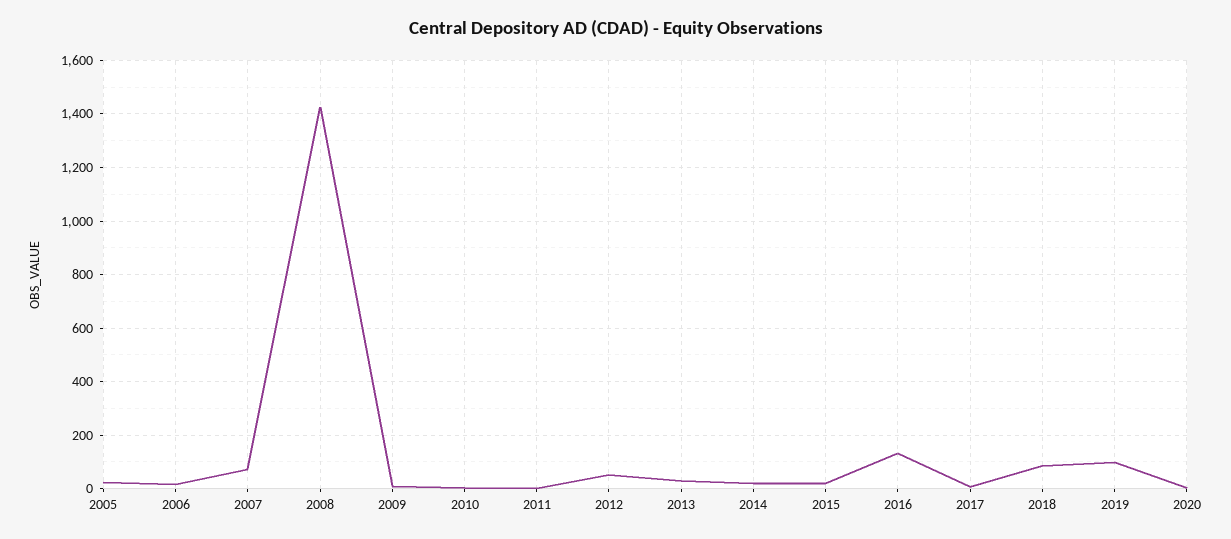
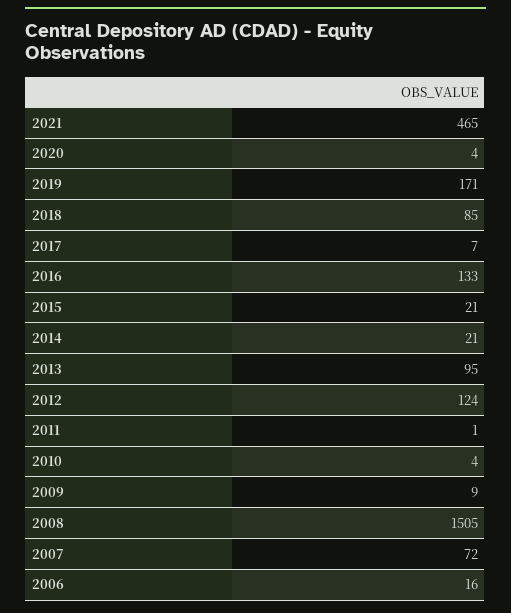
2005: 25 -> none
2008: 1425 -> 1505
2012: 50 -> 124
2013: 25 -> 95
2019: 100 -> 171
2021: none -> 465

